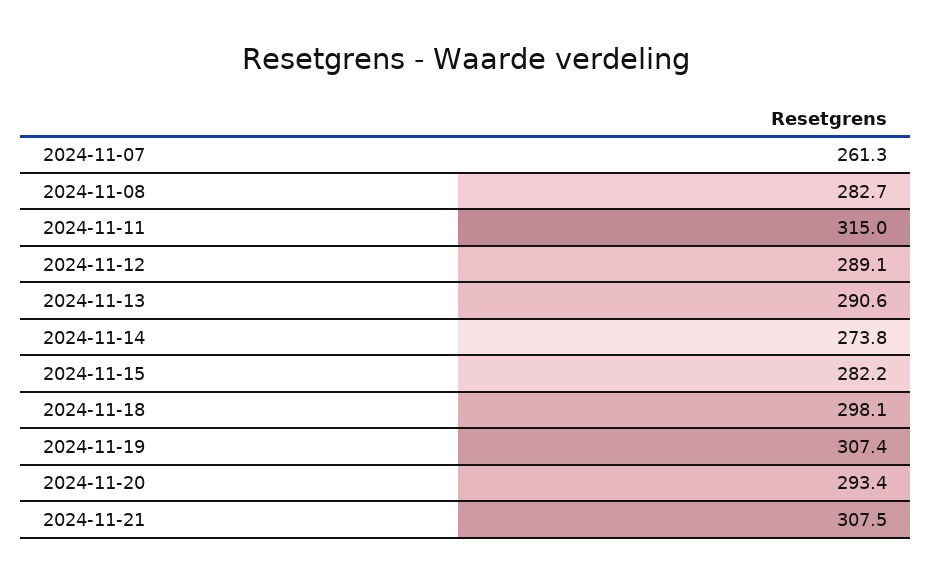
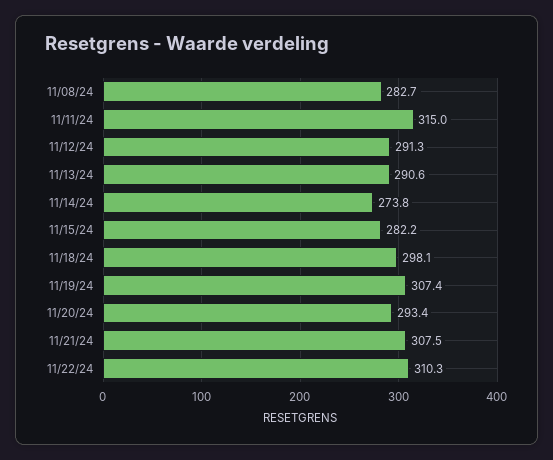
2024-11-07: 261.3 -> none
2024-11-12: 289.1 -> 291.3
11/22/24: none -> 310.3

